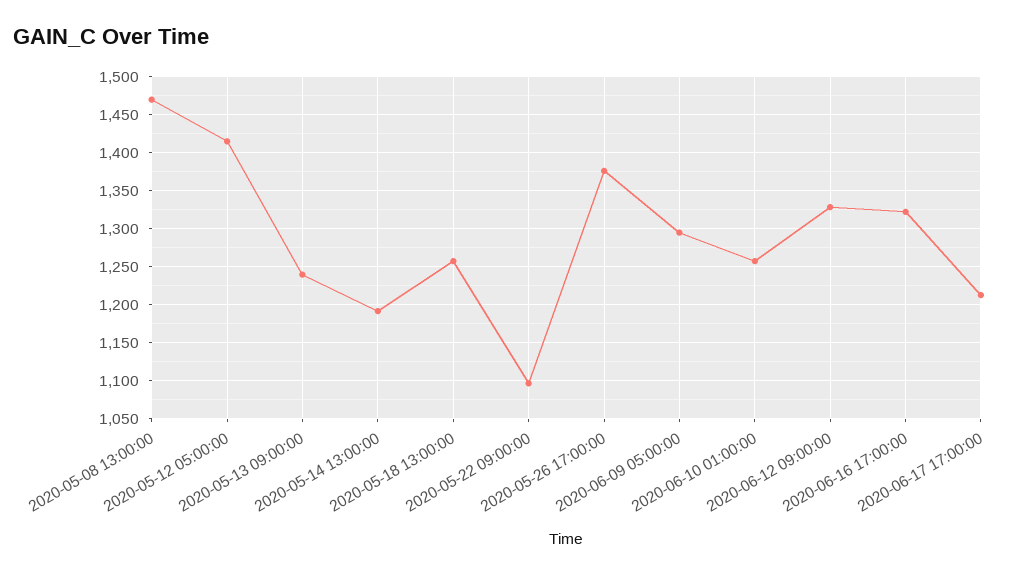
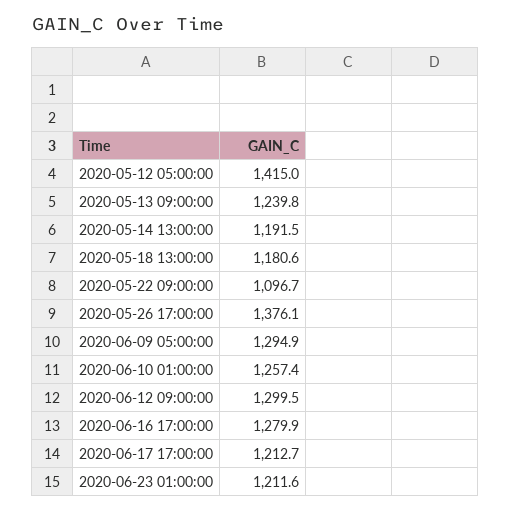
2020-05-08 13:00:00: 1470 -> none
2020-05-18 13:00:00: 1260 -> 1180.6
2020-06-12 09:00:00: 1330 -> 1299.5
2020-06-16 17:00:00: 1320 -> 1279.9
2020-06-23 01:00:00: none -> 1211.6

